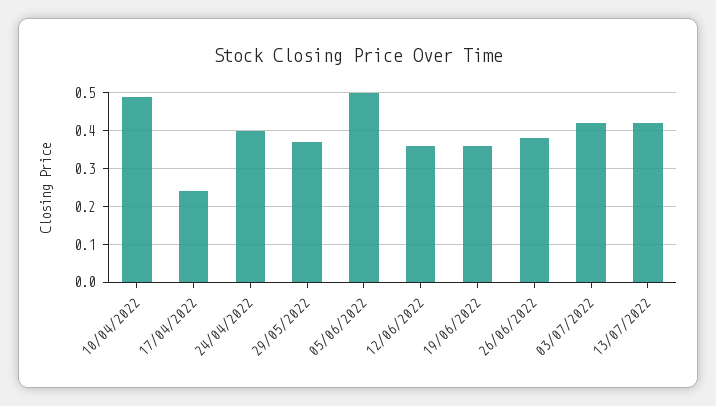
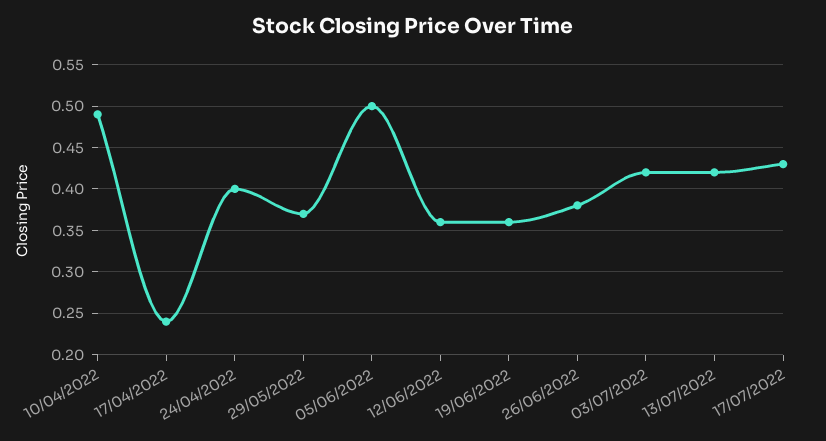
17/07/2022: none -> 0.43

